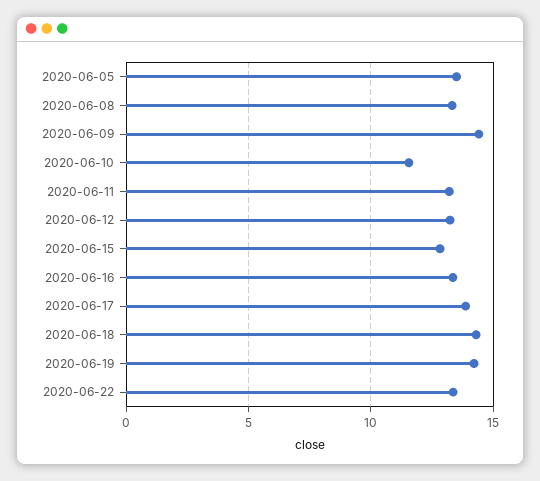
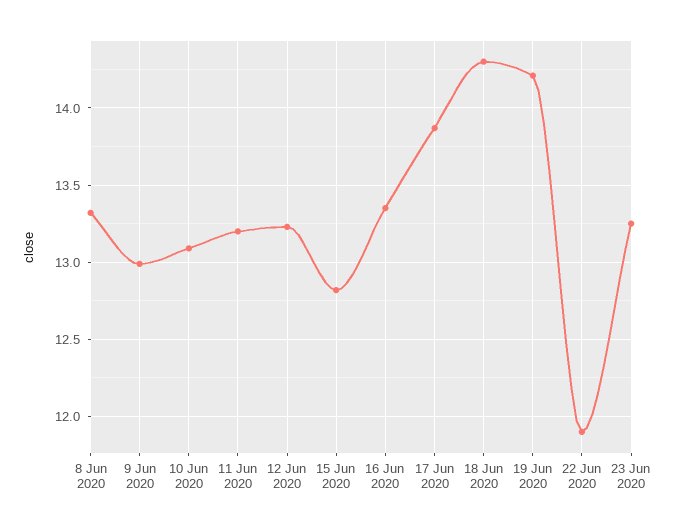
2020-06-05: 13.5 -> none
2020-06-09: 14.5 -> 13
2020-06-10: 11.5 -> 13.1
2020-06-22: 13.5 -> 11.9
23 Jun 2020: none -> 13.25

